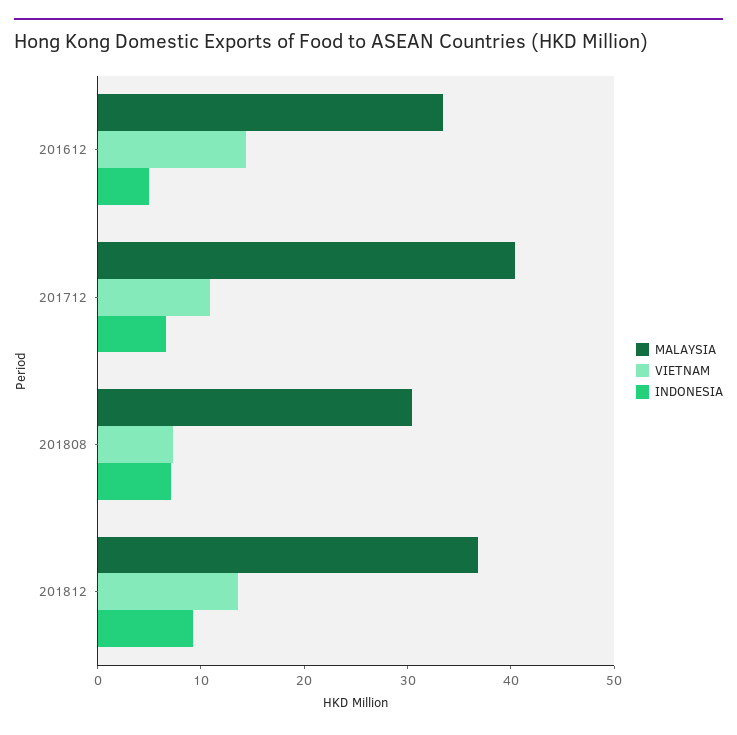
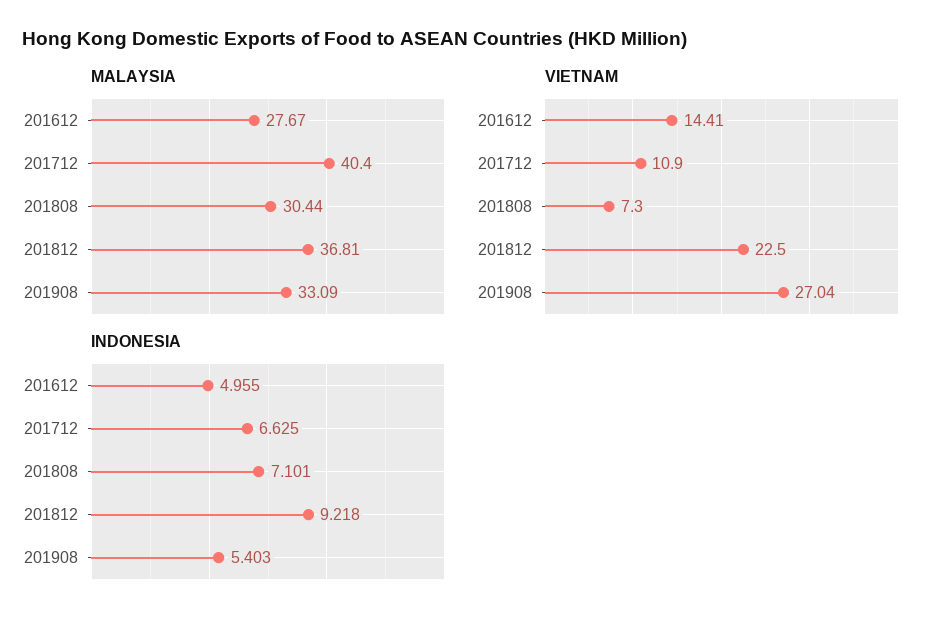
MALAYSIA, 201612: 34 -> 27.67
VIETNAM, 201812: 14 -> 22.5
MALAYSIA, 201908: none -> 33.09
VIETNAM, 201908: none -> 27.04
INDONESIA, 201908: none -> 5.403

